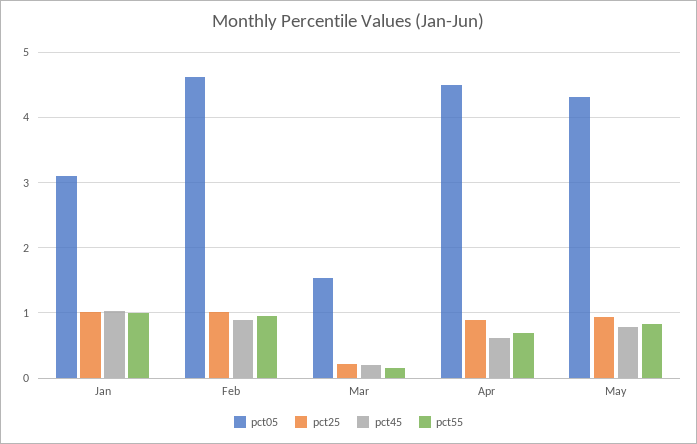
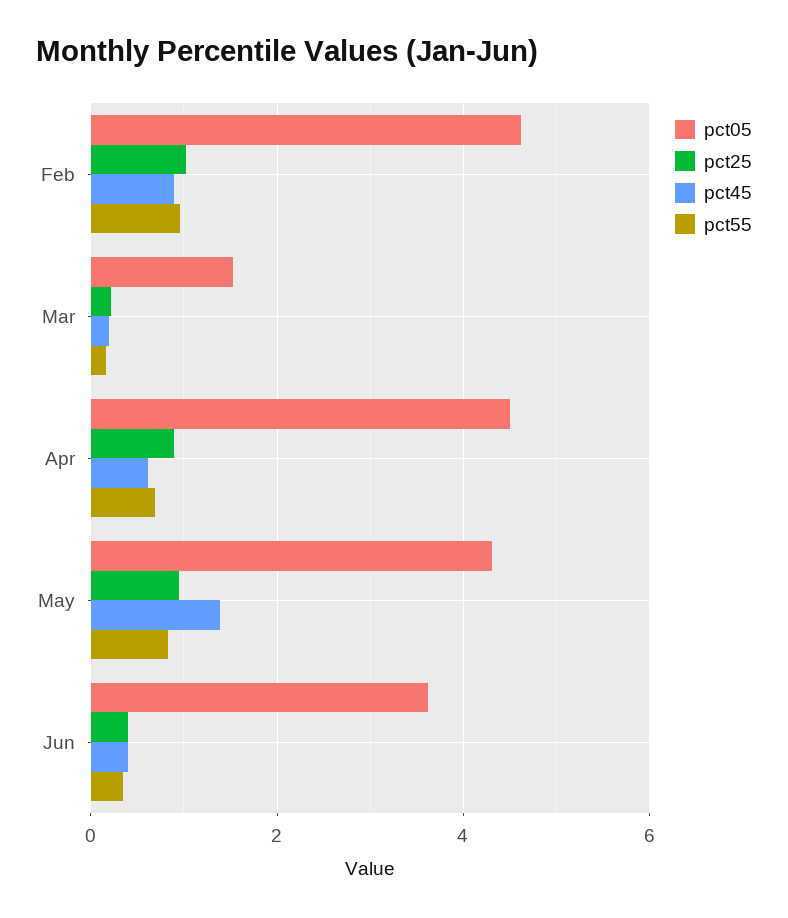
pct05, Jan: 3.1 -> none
pct25, Jan: 1 -> none
pct45, Jan: 1 -> none
pct55, Jan: 1 -> none
pct45, May: 0.8 -> 1.4
pct05, Jun: none -> 3.6
pct25, Jun: none -> 0.4
pct45, Jun: none -> 0.4
pct55, Jun: none -> 0.4

